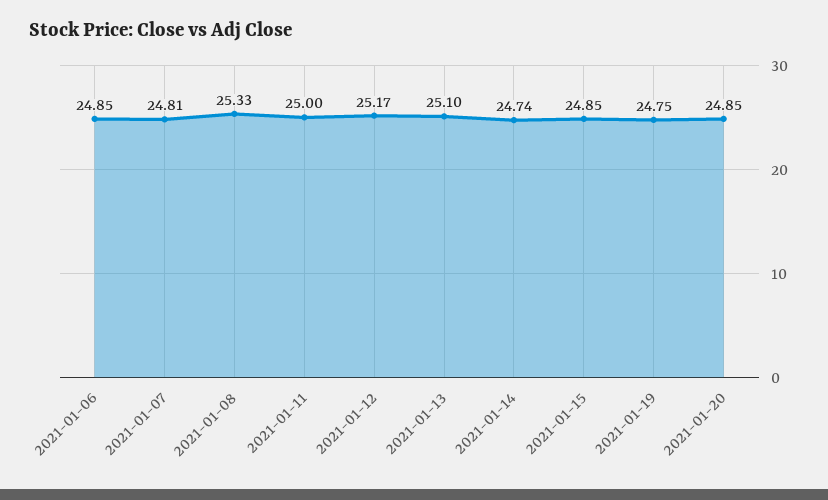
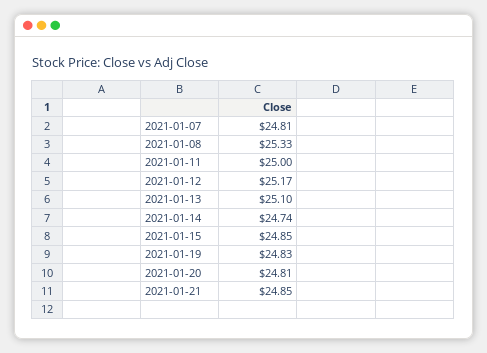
2021-01-06: 24.85 -> none
2021-01-19: 24.75 -> 24.83
2021-01-20: 24.85 -> 24.81
2021-01-21: none -> 24.85

